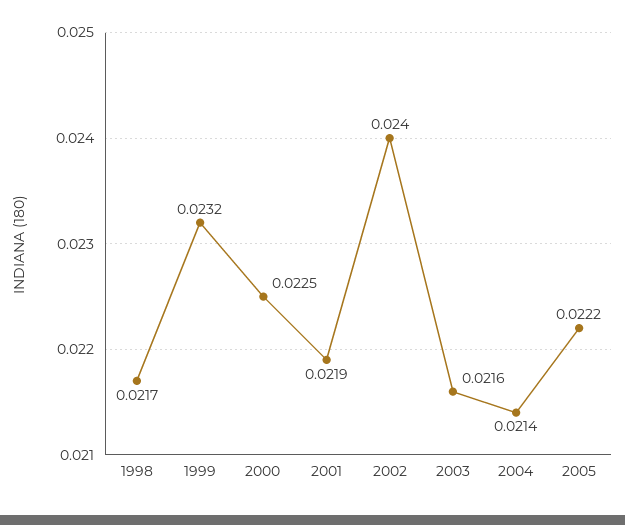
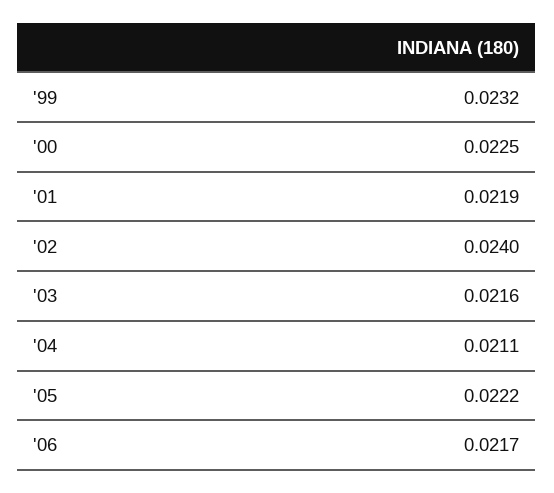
1998: 0.0217 -> none
2004: 0.0214 -> 0.0211
'06: none -> 0.0217

